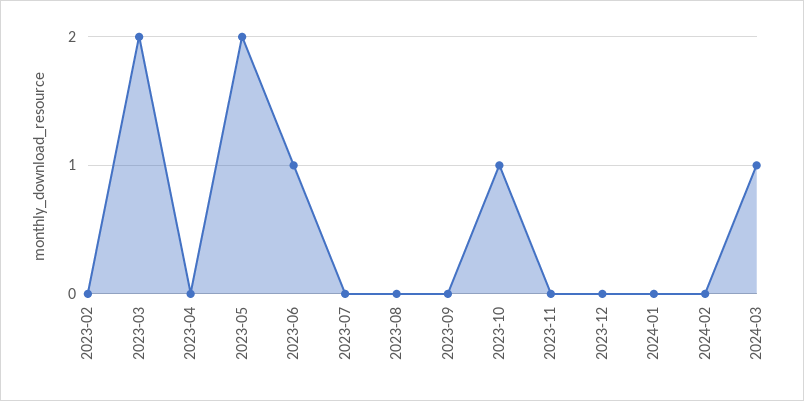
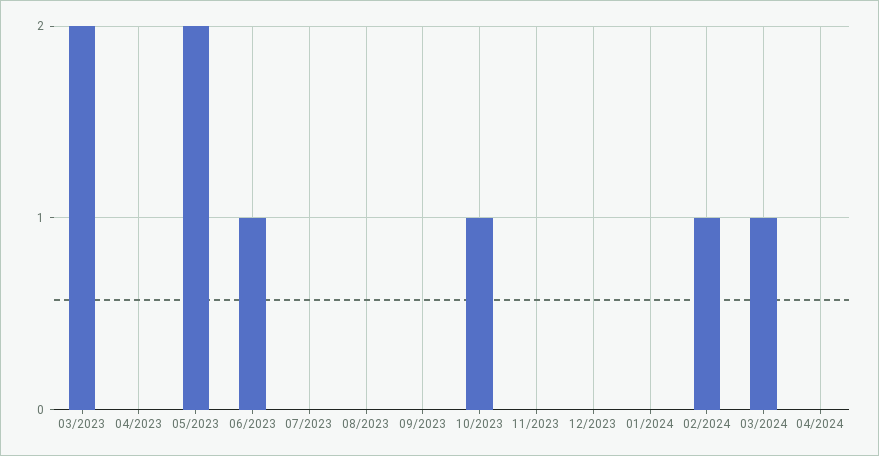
2023-02: 0 -> none
2024-02: 0 -> 1
04/2024: none -> 0

